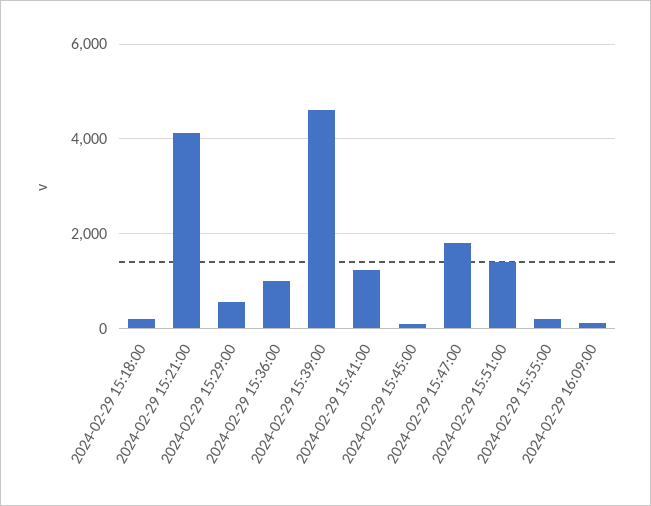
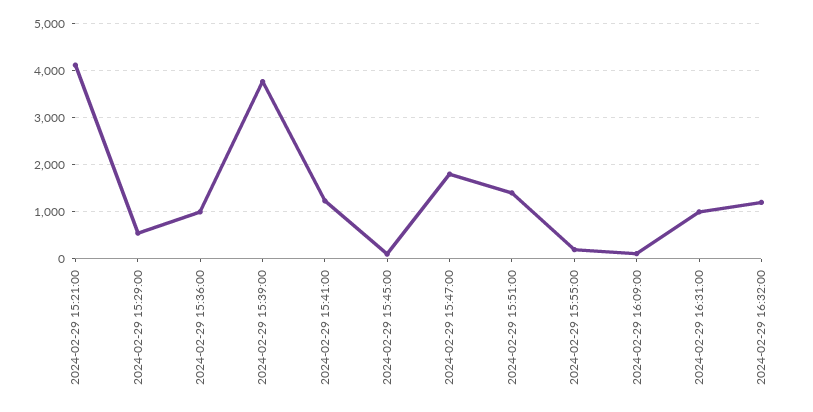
2024-02-29 15:18:00: 200 -> none
2024-02-29 15:39:00: 4600 -> 3800
2024-02-29 16:31:00: none -> 1000
2024-02-29 16:32:00: none -> 1200

